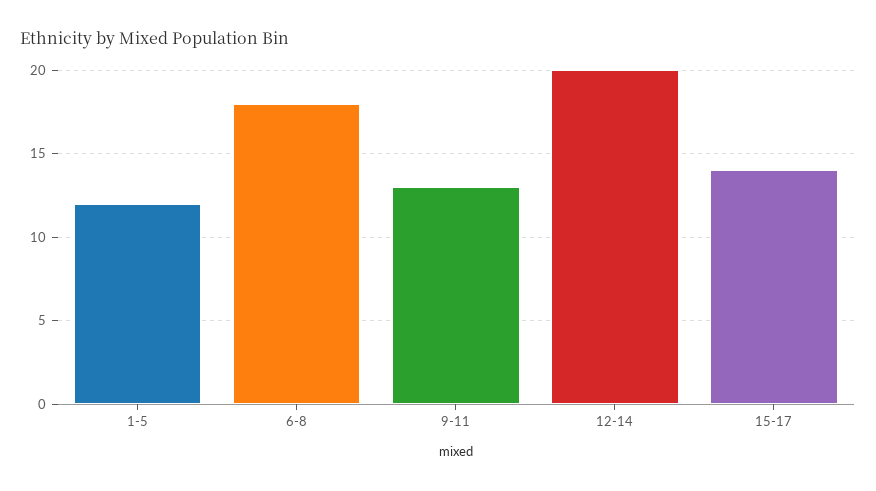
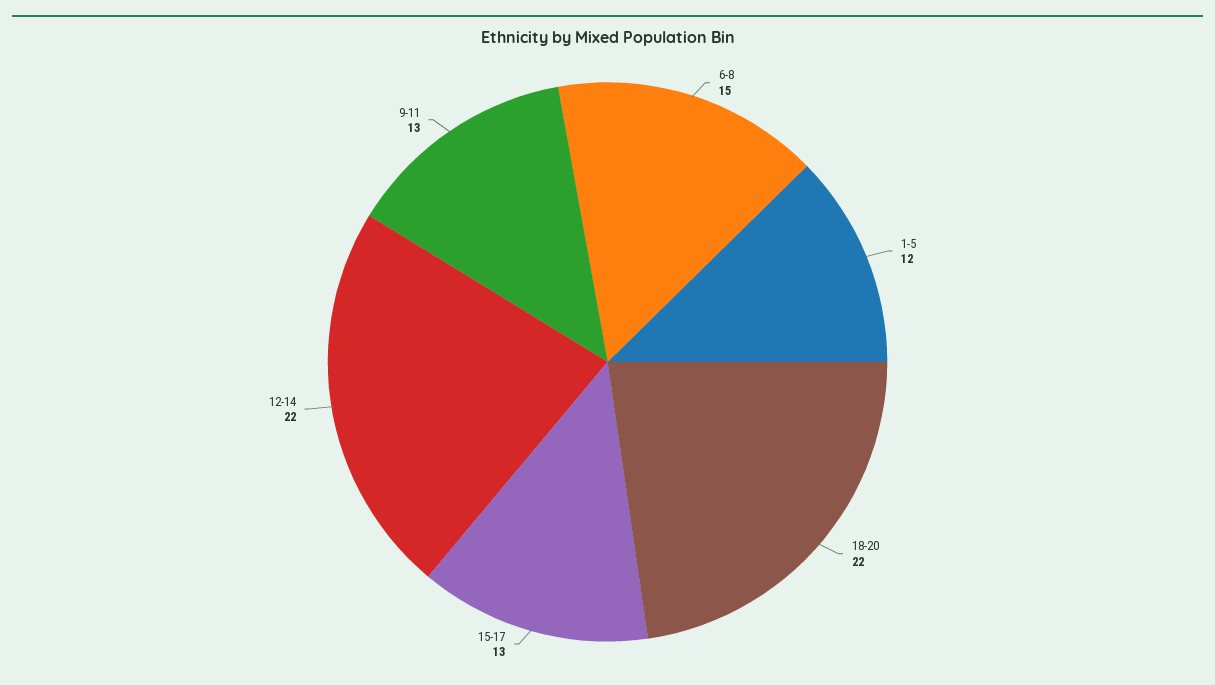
6-8: 18 -> 15
12-14: 20 -> 22
15-17: 14 -> 13
18-20: none -> 22

